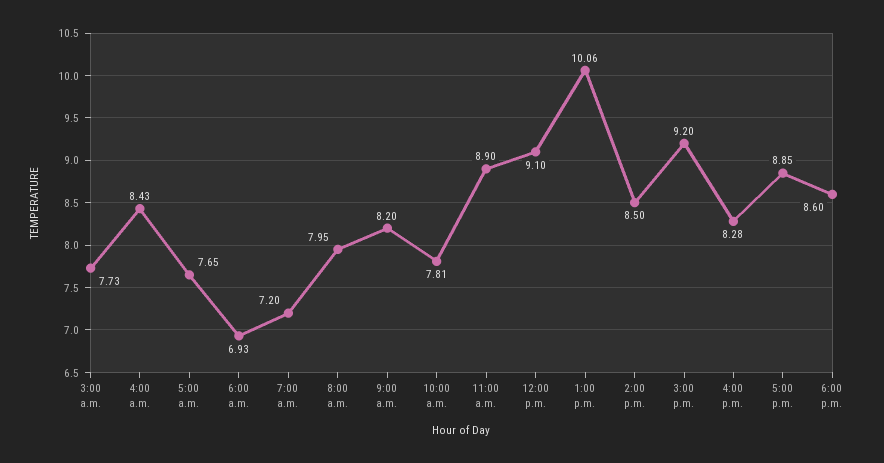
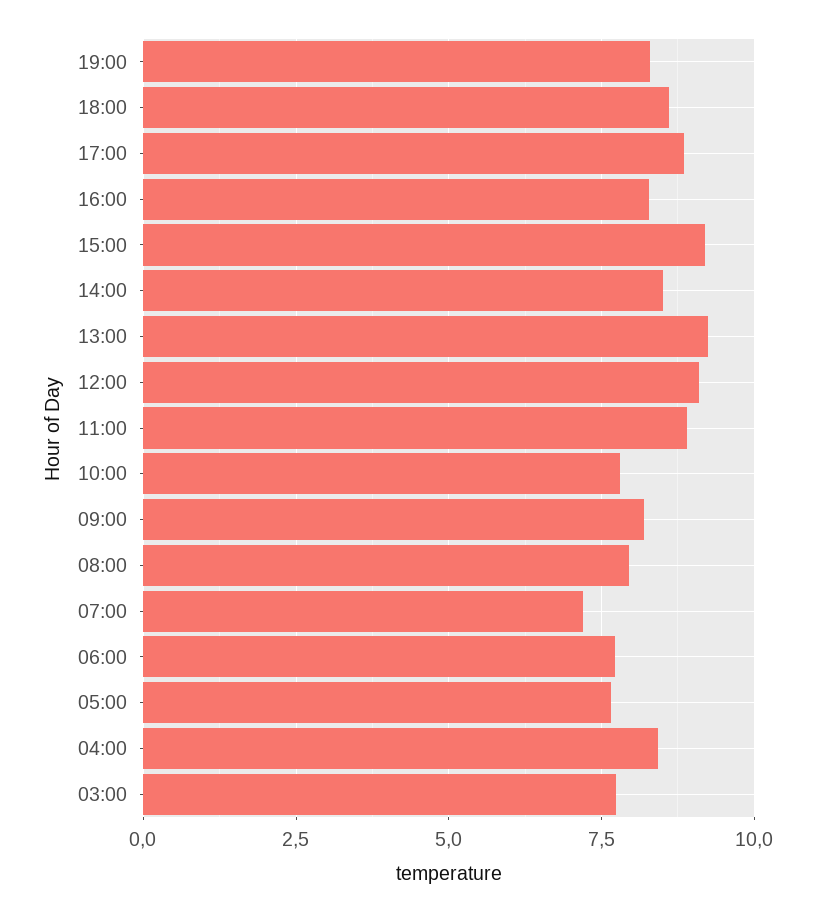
6:00 a.m.: 6.93 -> 7.75
1:00 p.m.: 10.06 -> 9.25
19:00: none -> 8.25

